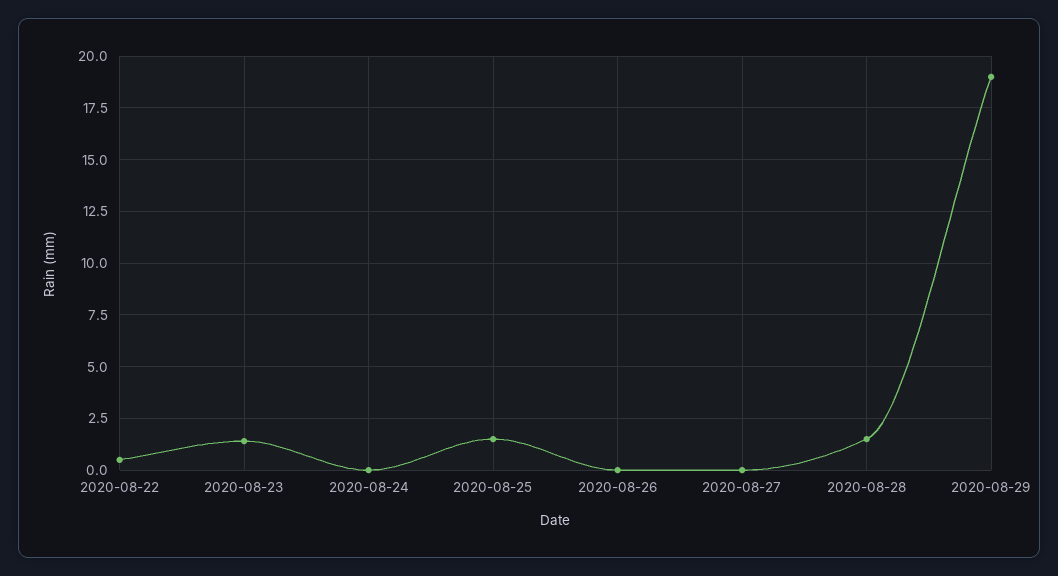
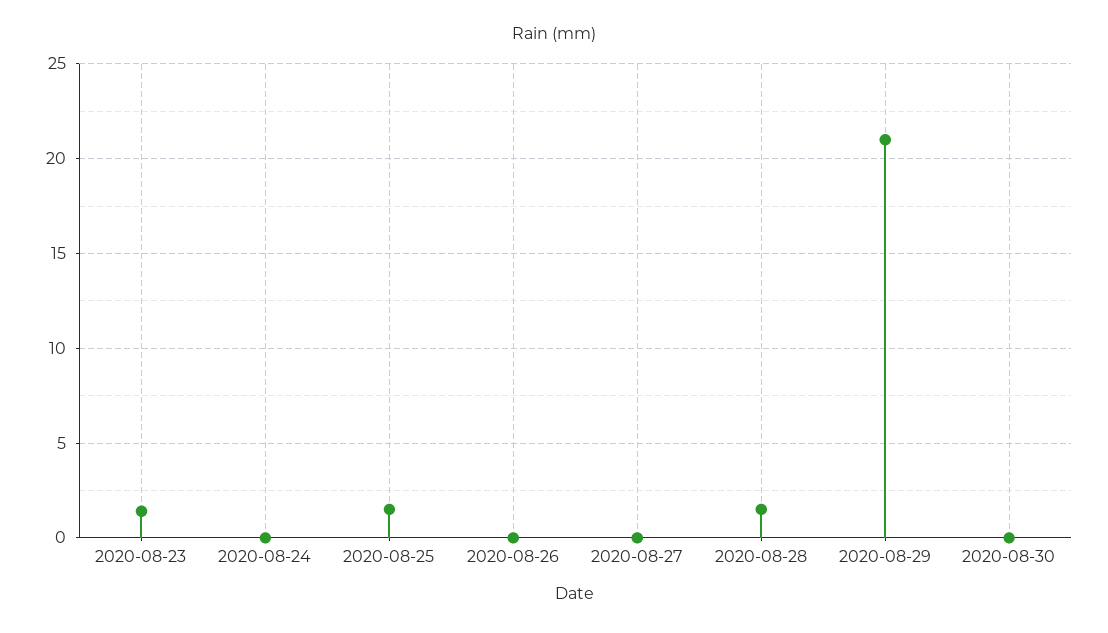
2020-08-22: 0.5 -> none
2020-08-29: 19 -> 21
2020-08-30: none -> 0

